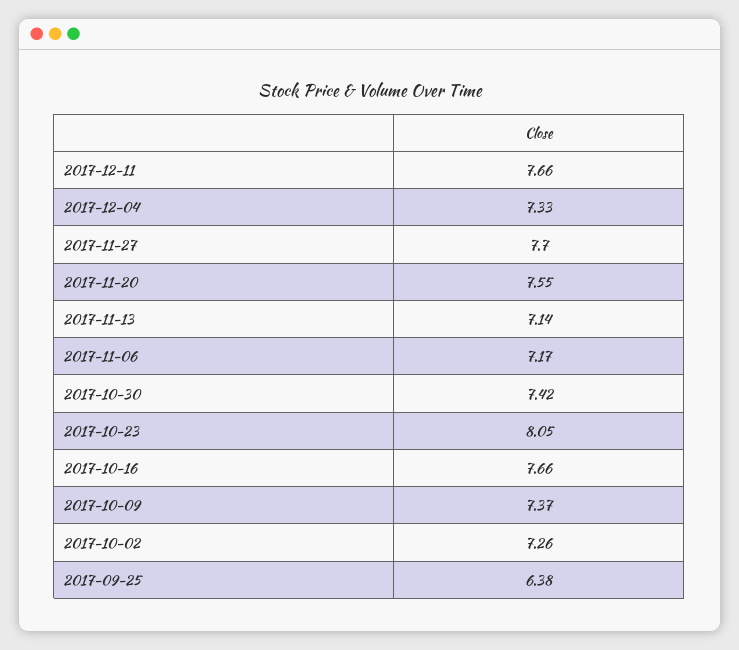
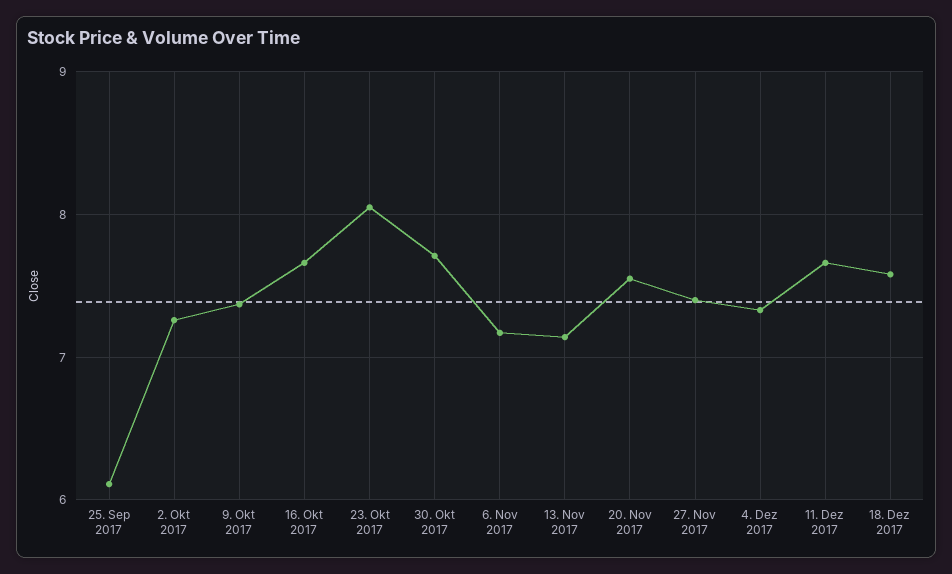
2017-11-27: 7.7 -> 7.4
2017-10-30: 7.42 -> 7.7
2017-09-25: 6.38 -> 6.1
18. Dez 2017: none -> 7.6

